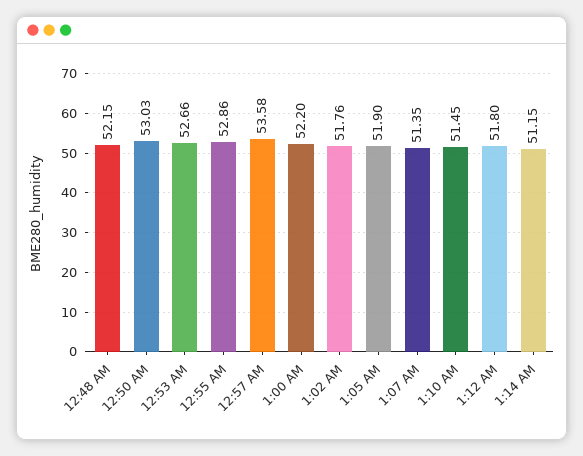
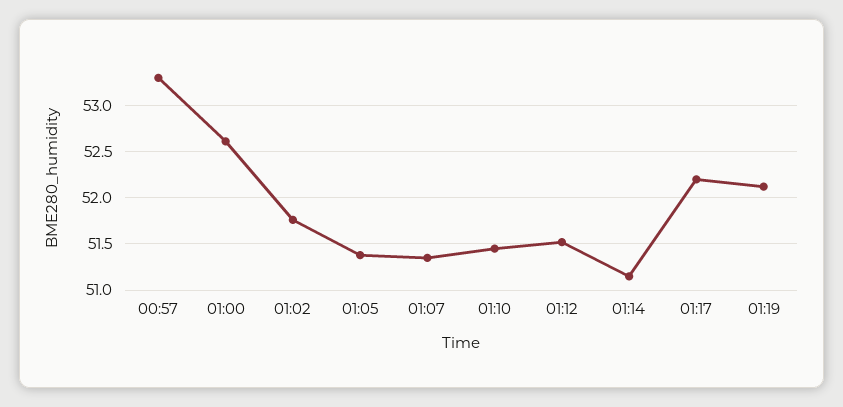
12:48 AM: 52.15 -> none
12:50 AM: 53.03 -> none
12:53 AM: 52.66 -> none
12:55 AM: 52.86 -> none
12:57 AM: 53.58 -> 53.3
1:00 AM: 52.2 -> 52.6
1:05 AM: 51.9 -> 51.4
1:12 AM: 51.8 -> 51.5
01:17: none -> 52.2
01:19: none -> 52.1

